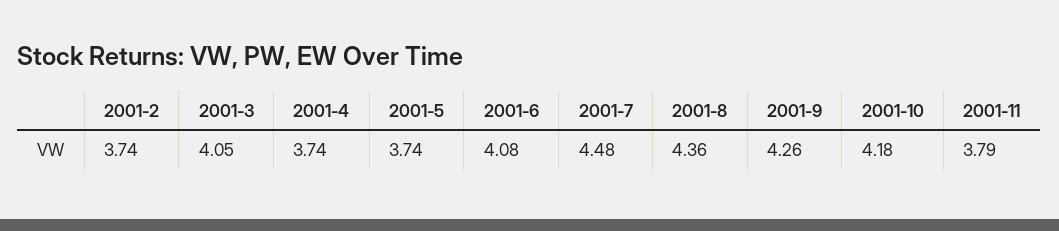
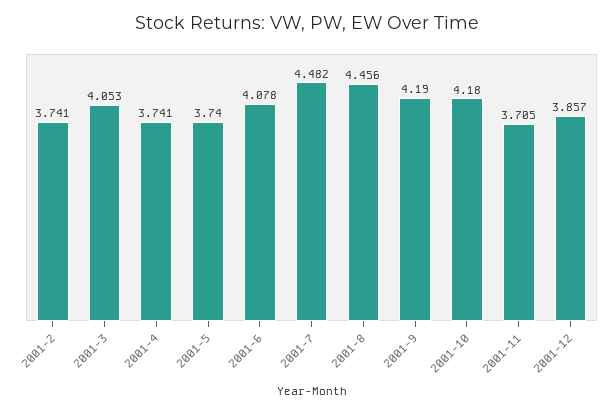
2001-8: 4.36 -> 4.456
2001-9: 4.26 -> 4.19
2001-11: 3.79 -> 3.705
2001-12: none -> 3.857

